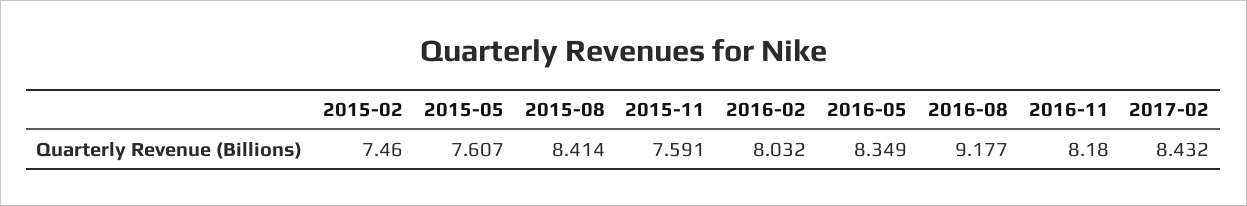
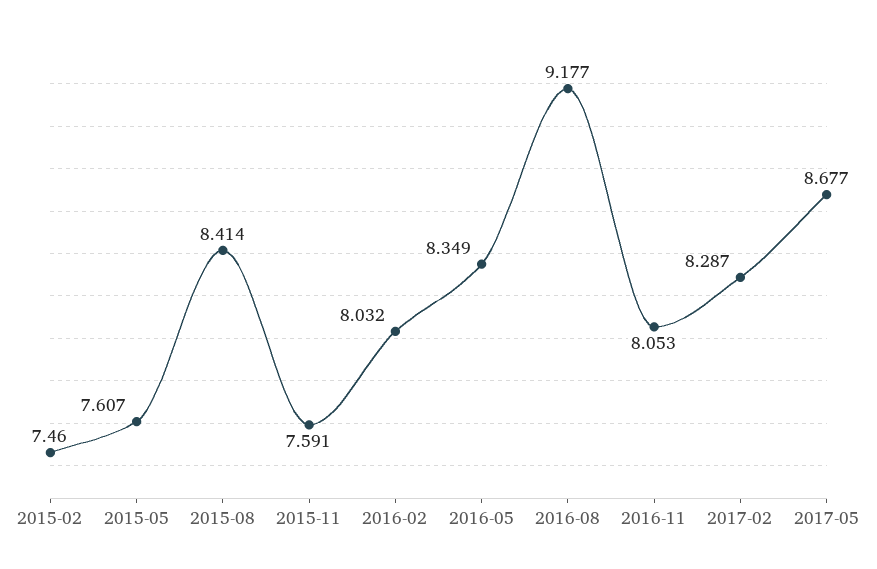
2016-11: 8.18 -> 8.053
2017-02: 8.432 -> 8.287
2017-05: none -> 8.677

